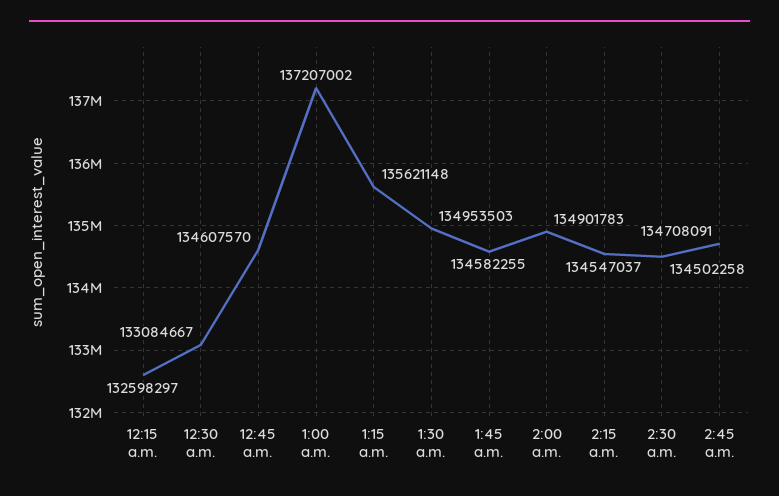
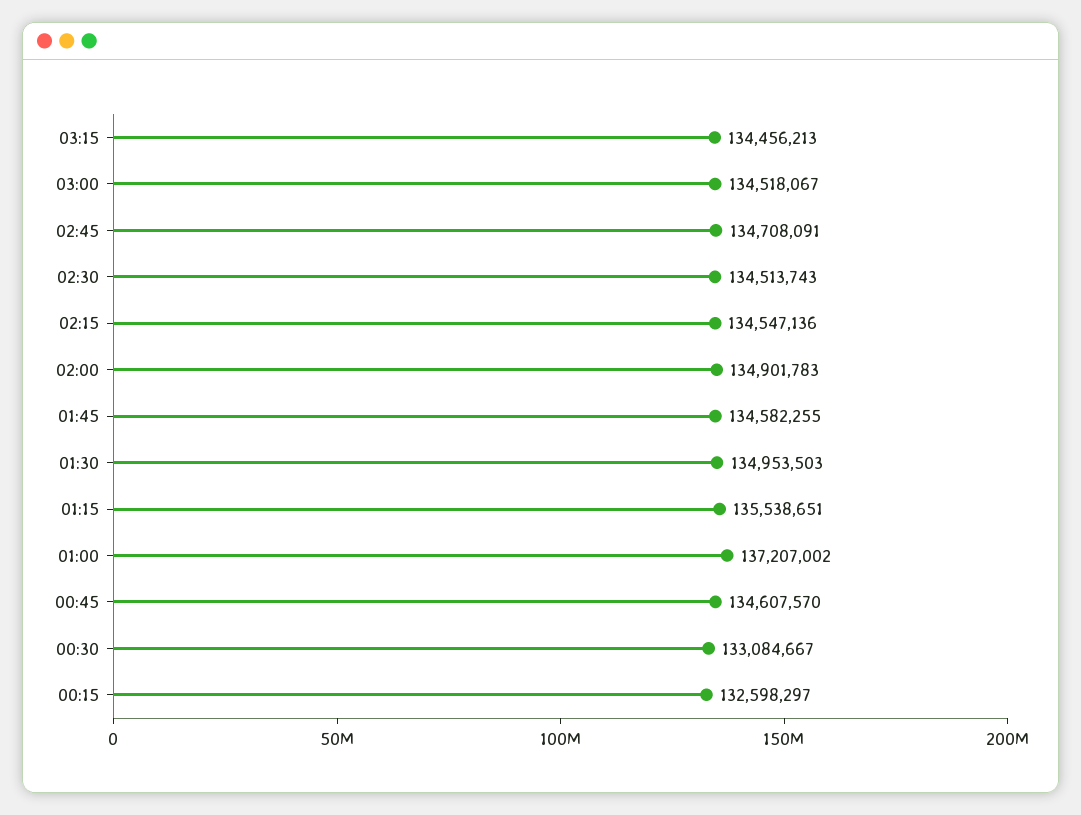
1:15 a.m.: 135621148 -> 135538651
2:15 a.m.: 134547037 -> 134547136
2:30 a.m.: 134502258 -> 134513743
03:15: none -> 134456213
03:00: none -> 134518067

